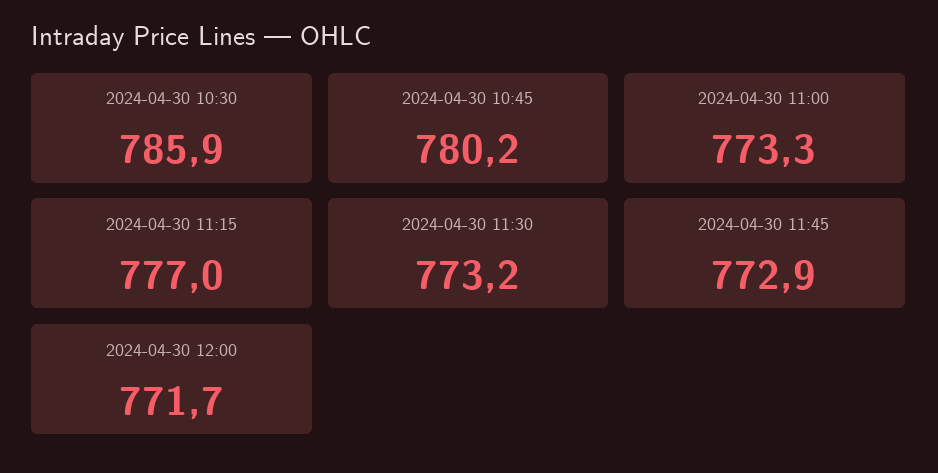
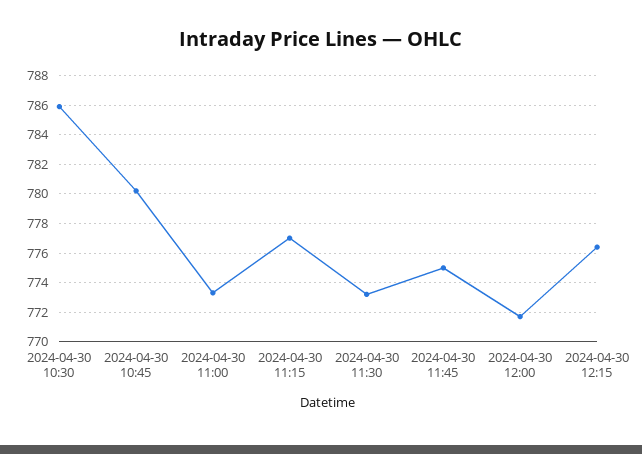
2024-04-30 11:45: 772.9 -> 775
2024-04-30 12:15: none -> 776.5

